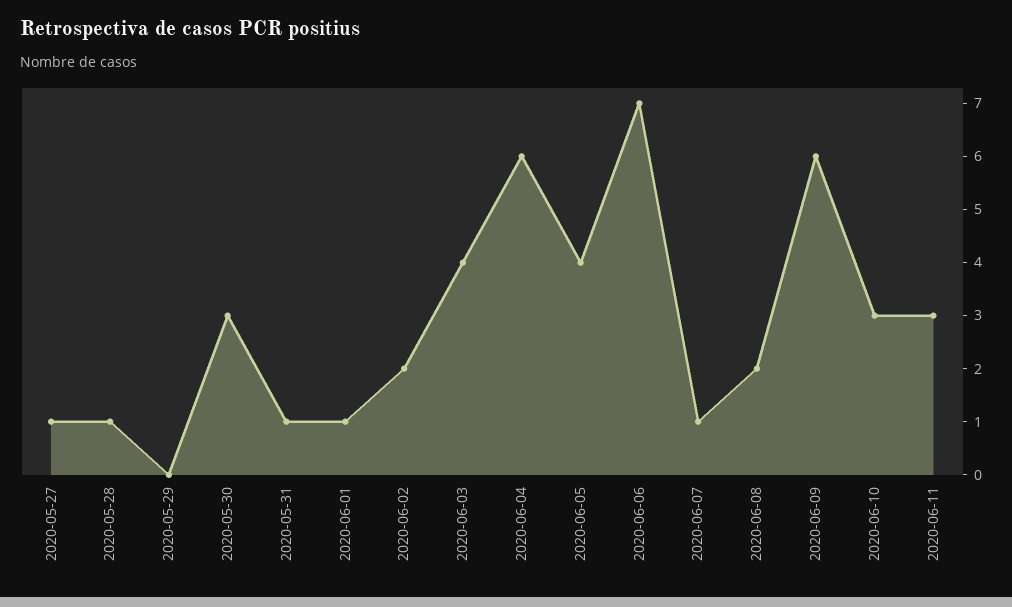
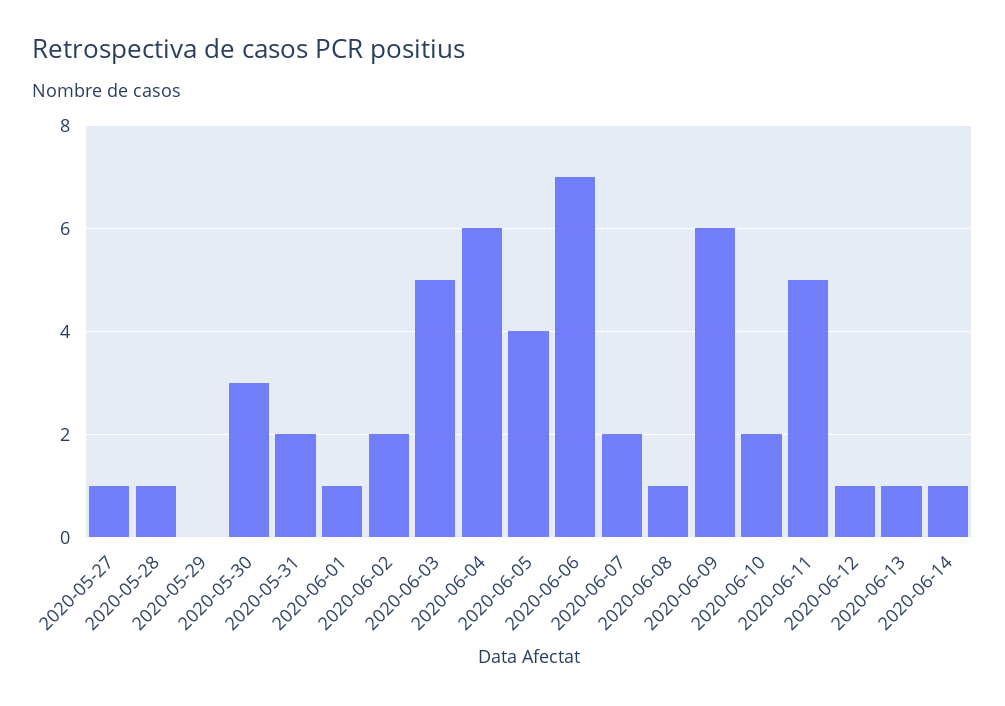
2020-05-31: 1 -> 2
2020-06-03: 4 -> 5
2020-06-07: 1 -> 2
2020-06-08: 2 -> 1
2020-06-10: 3 -> 2
2020-06-11: 3 -> 5
2020-06-12: none -> 1
2020-06-13: none -> 1
2020-06-14: none -> 1

